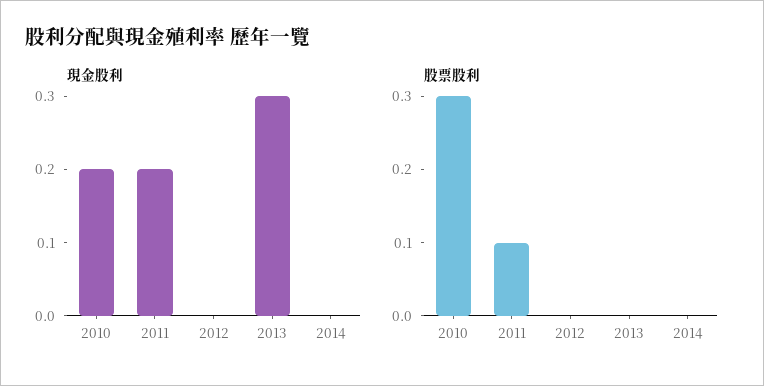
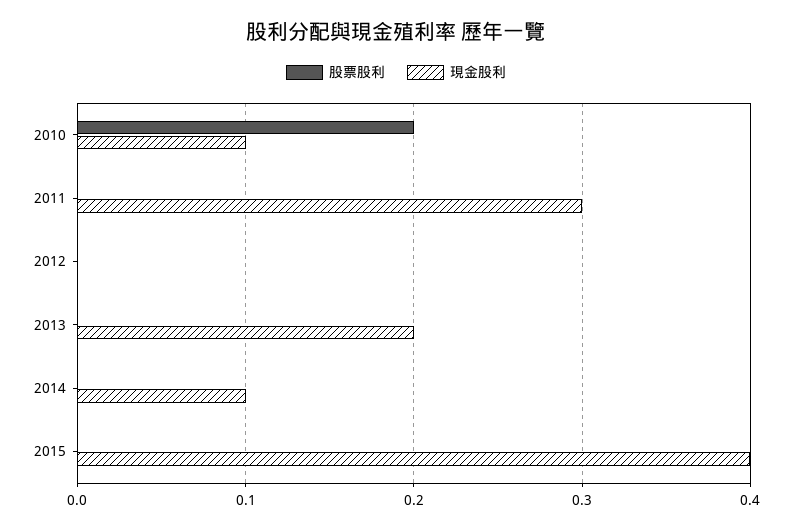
現金股利, 2010: 0.2 -> 0.1
現金股利, 2011: 0.2 -> 0.3
現金股利, 2013: 0.3 -> 0.2
現金股利, 2014: 0 -> 0.1
股票股利, 2010: 0.3 -> 0.2
股票股利, 2011: 0.1 -> 0
股票股利, 2015: none -> 0
現金股利, 2015: none -> 0.4

